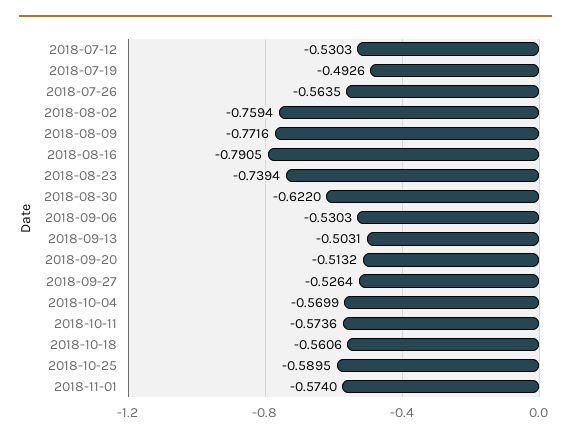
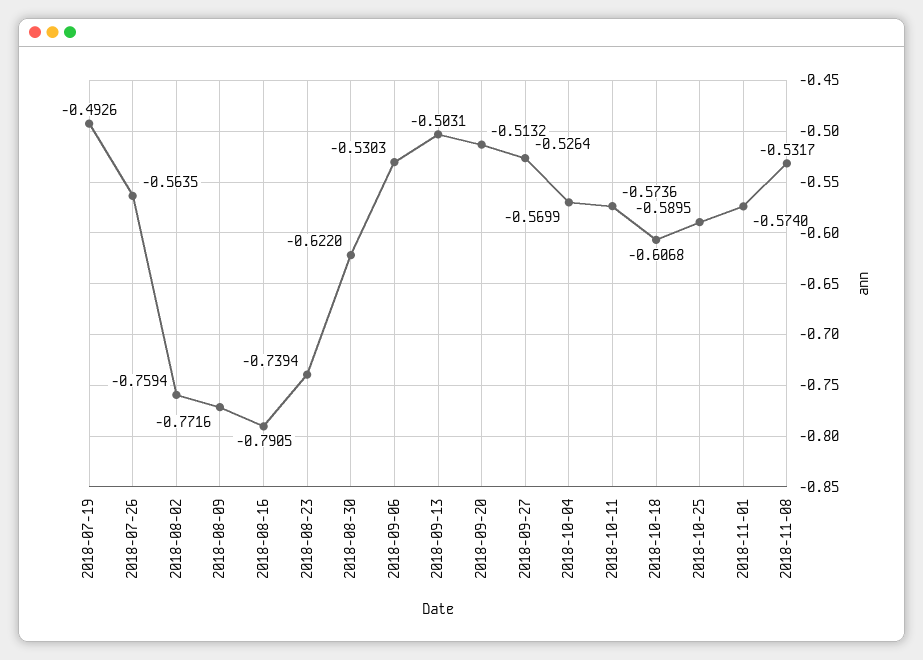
2018-07-12: -0.5303 -> none
2018-10-18: -0.5606 -> -0.6068
2018-11-08: none -> -0.5317

